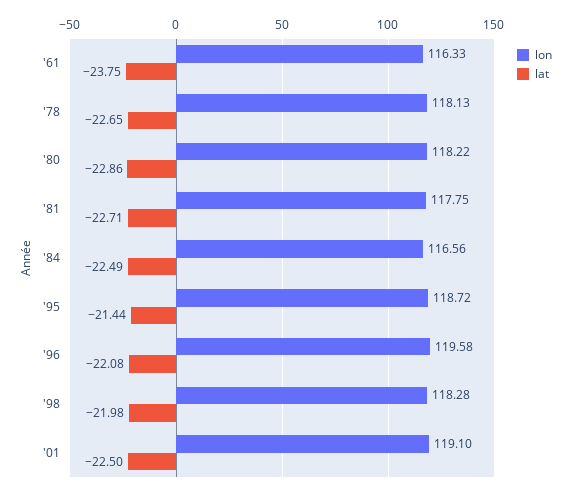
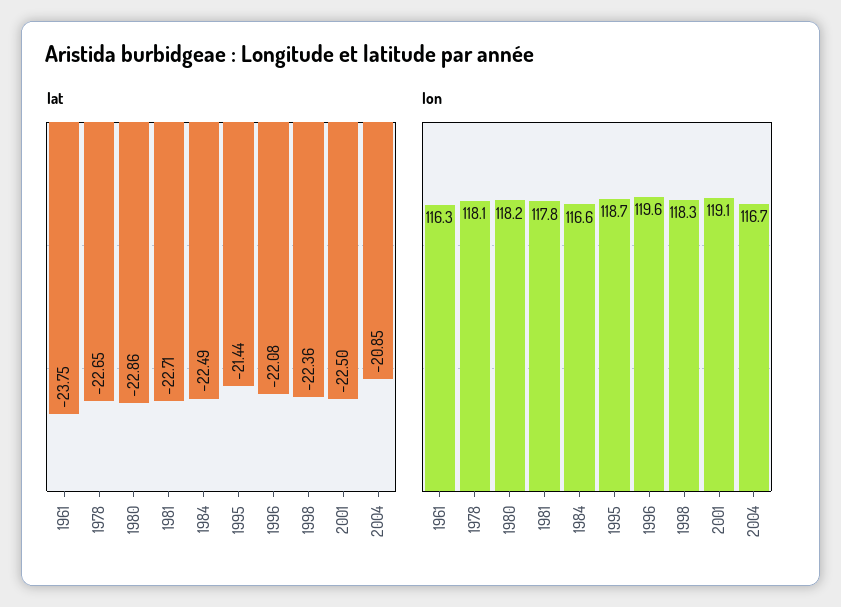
lat, '98: -21.98 -> -22.36
lat, 2004: none -> -20.85
lon, 2004: none -> 116.7

